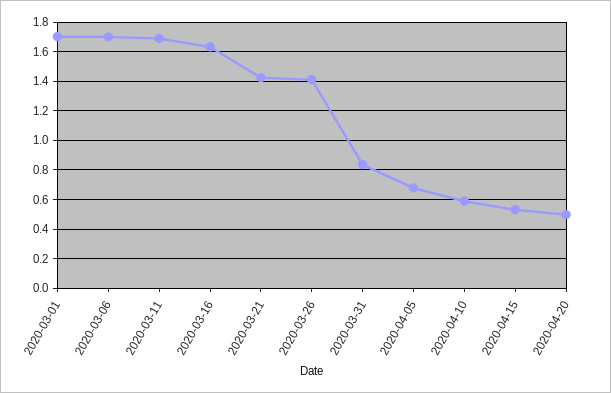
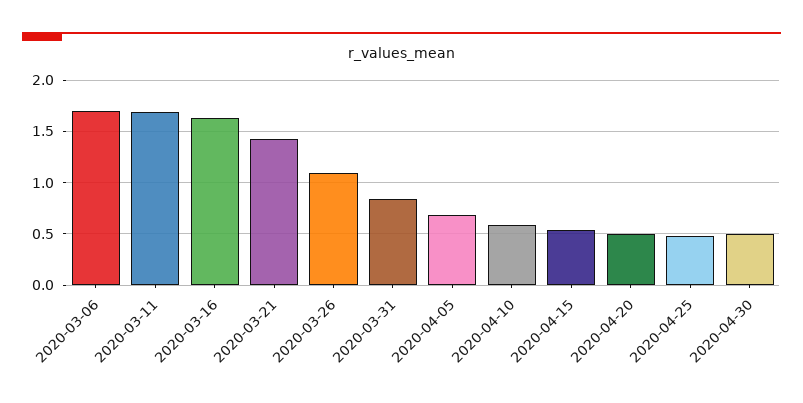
2020-03-01: 1.7 -> none
2020-03-26: 1.4 -> 1.1
2020-04-25: none -> 0.5
2020-04-30: none -> 0.5

